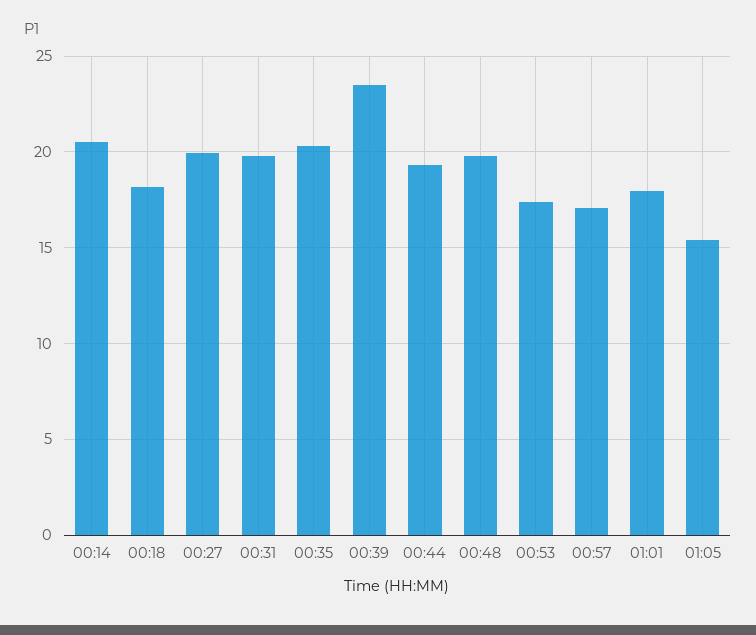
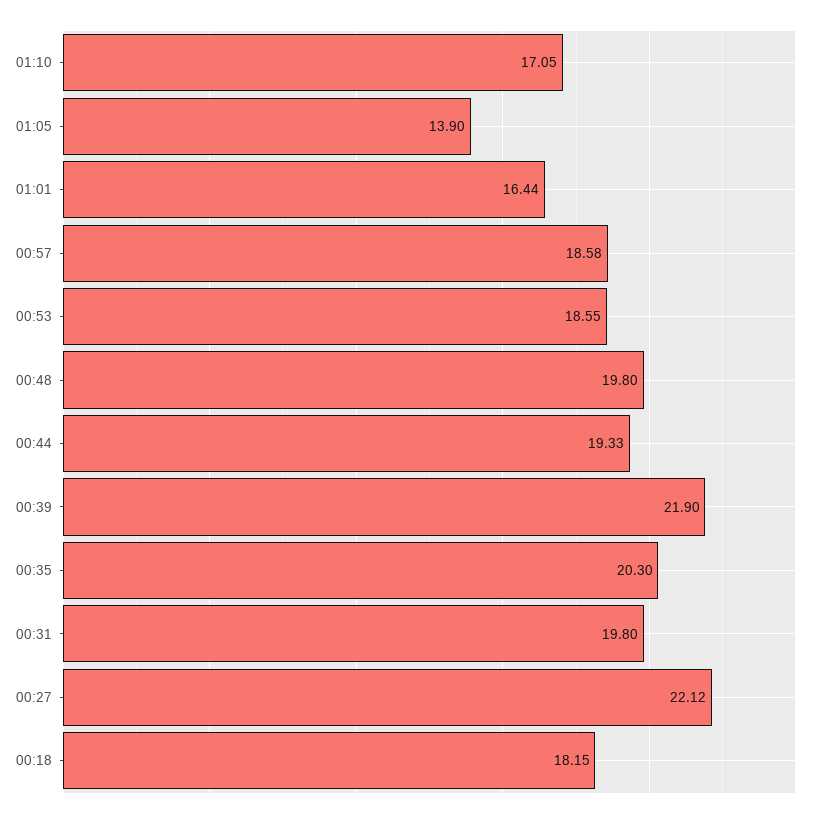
00:14: 20.5 -> none
00:27: 20 -> 22.12
00:39: 23.5 -> 21.9
00:53: 17.5 -> 18.55
00:57: 17 -> 18.58
01:01: 18 -> 16.44
01:05: 15.5 -> 13.9
01:10: none -> 17.05

